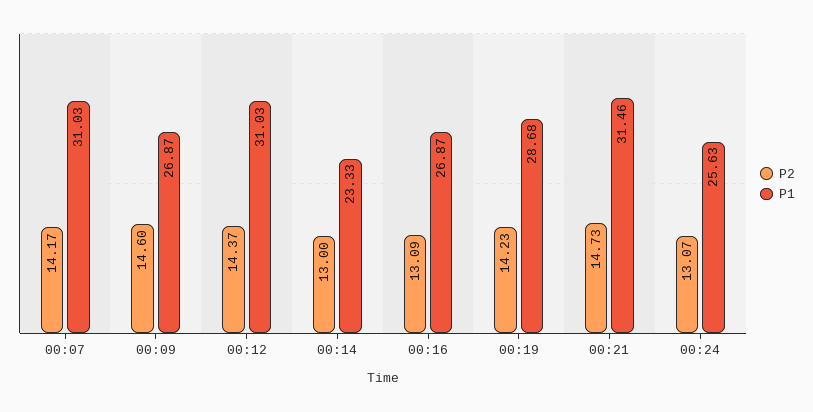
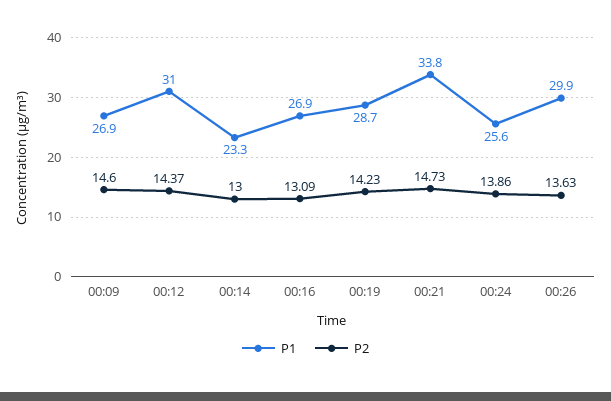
P2, 00:07: 14.17 -> none
P1, 00:07: 31.03 -> none
P1, 00:21: 31.46 -> 33.8
P2, 00:24: 13.07 -> 13.86
P1, 00:26: none -> 29.9
P2, 00:26: none -> 13.63

